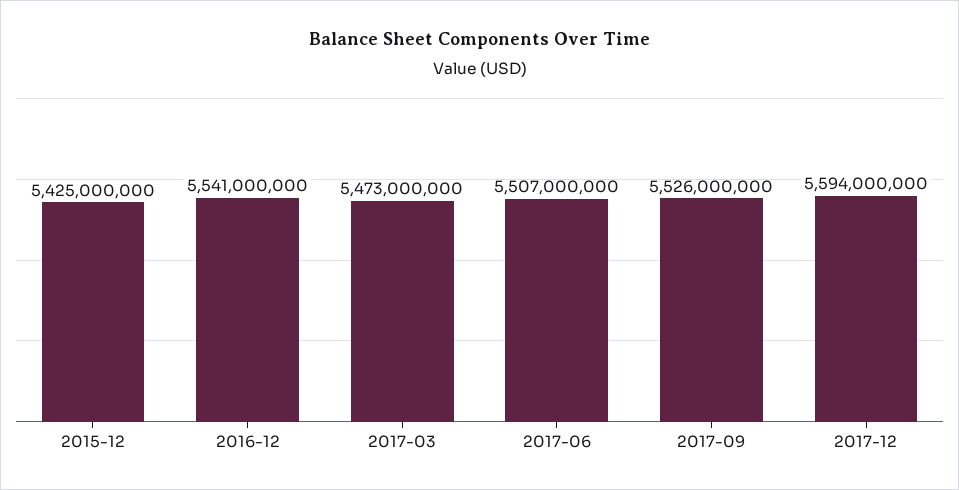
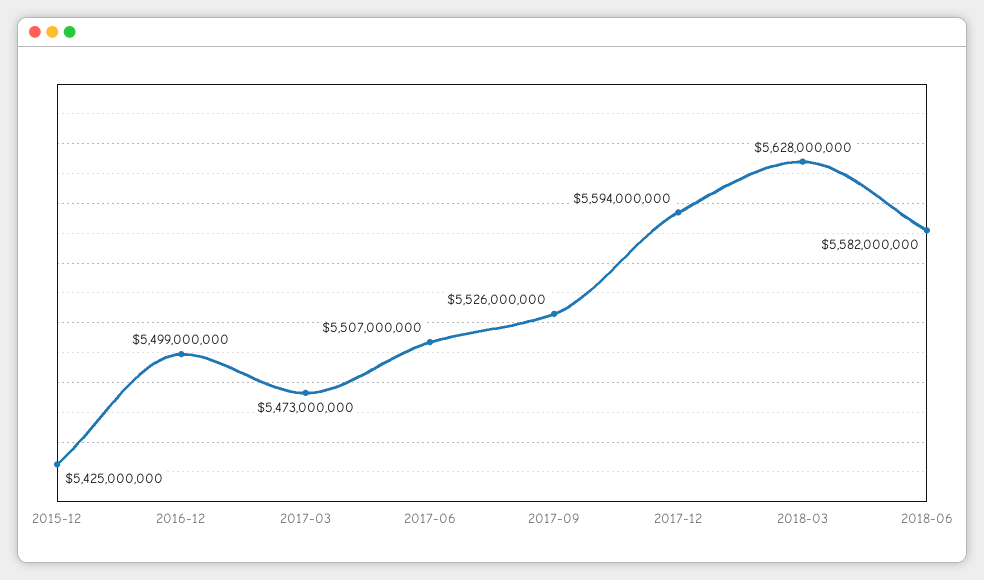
2016-12: 5541000000 -> 5499000000
2018-03: none -> 5628000000
2018-06: none -> 5582000000

